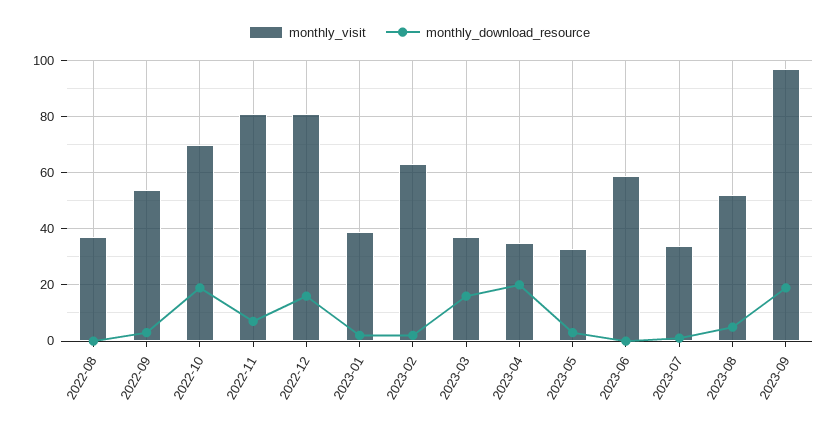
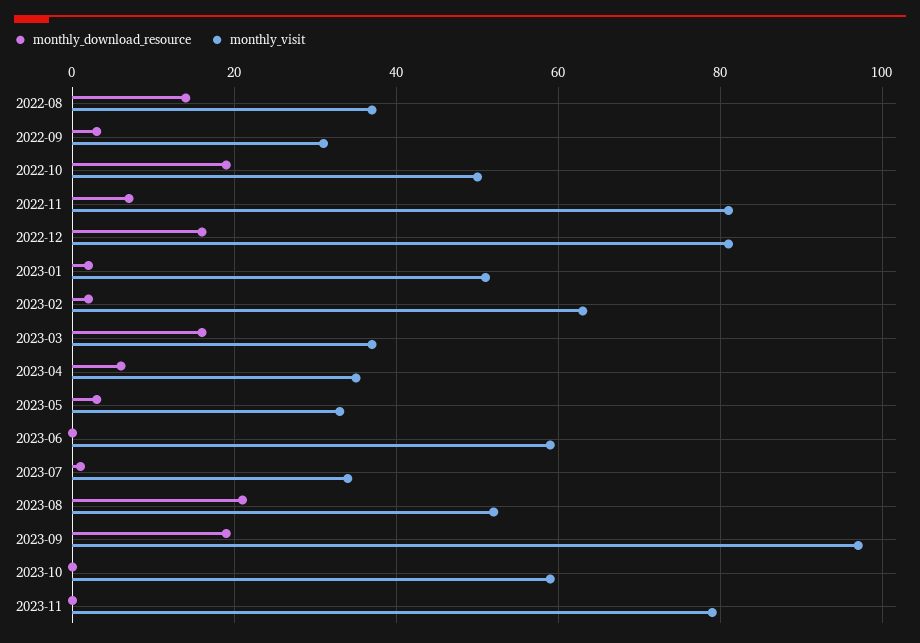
monthly_download_resource, 2022-08: 0 -> 15
monthly_visit, 2022-09: 55 -> 30
monthly_visit, 2022-10: 70 -> 50
monthly_visit, 2023-01: 40 -> 50
monthly_download_resource, 2023-04: 20 -> 5
monthly_download_resource, 2023-08: 5 -> 20
monthly_download_resource, 2023-10: none -> 0
monthly_visit, 2023-10: none -> 60
monthly_download_resource, 2023-11: none -> 0
monthly_visit, 2023-11: none -> 80

